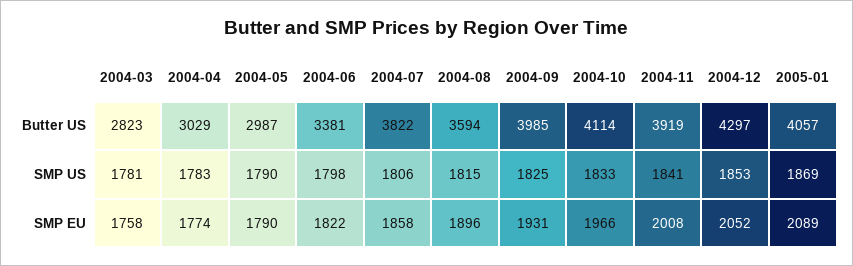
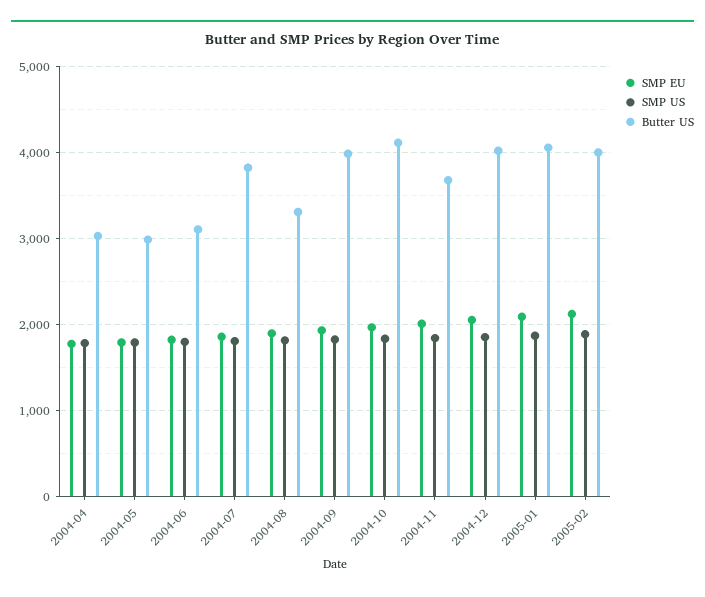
Butter US, 2004-03: 2823 -> none
Butter US, 2004-06: 3381 -> 3100
Butter US, 2004-08: 3594 -> 3300
Butter US, 2004-11: 3919 -> 3700
Butter US, 2004-12: 4297 -> 4000
SMP US, 2004-03: 1781 -> none
SMP EU, 2004-03: 1758 -> none
SMP EU, 2005-02: none -> 2100
SMP US, 2005-02: none -> 1900
Butter US, 2005-02: none -> 4000

